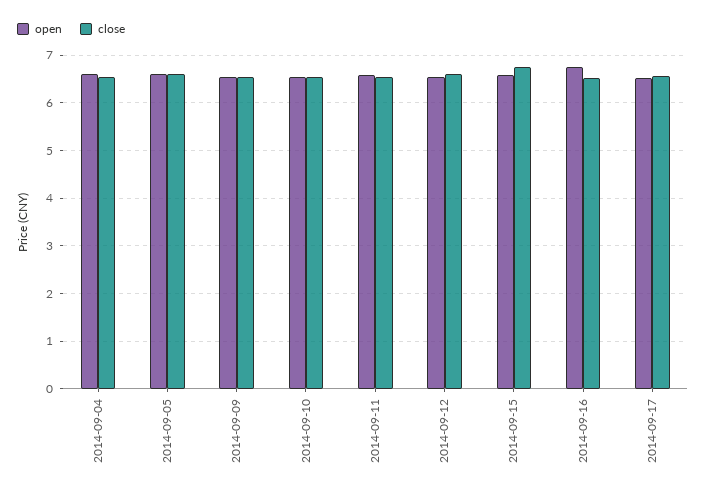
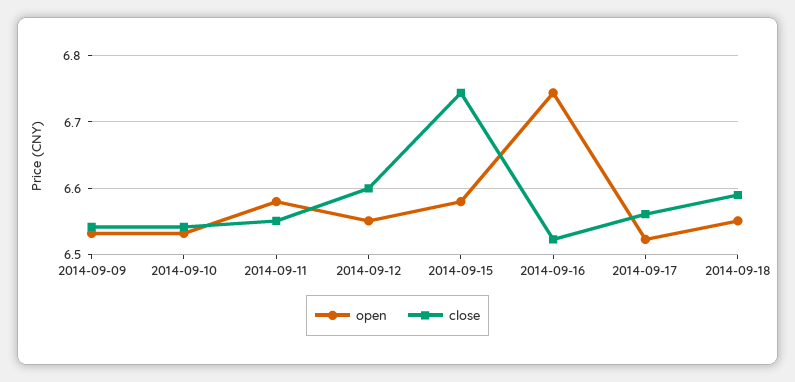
open, 2014-09-04: 6.6 -> none
close, 2014-09-04: 6.6 -> none
open, 2014-09-05: 6.6 -> none
close, 2014-09-05: 6.6 -> none
open, 2014-09-18: none -> 6.55
close, 2014-09-18: none -> 6.59

